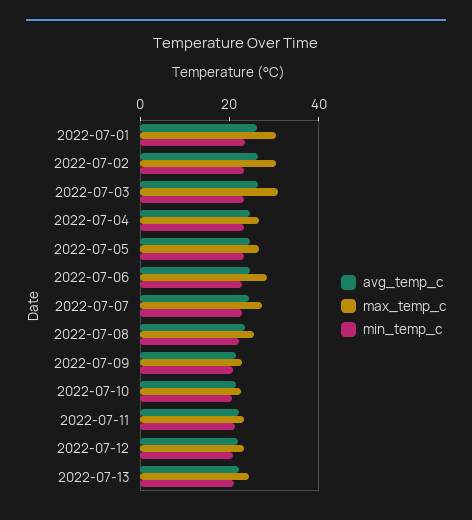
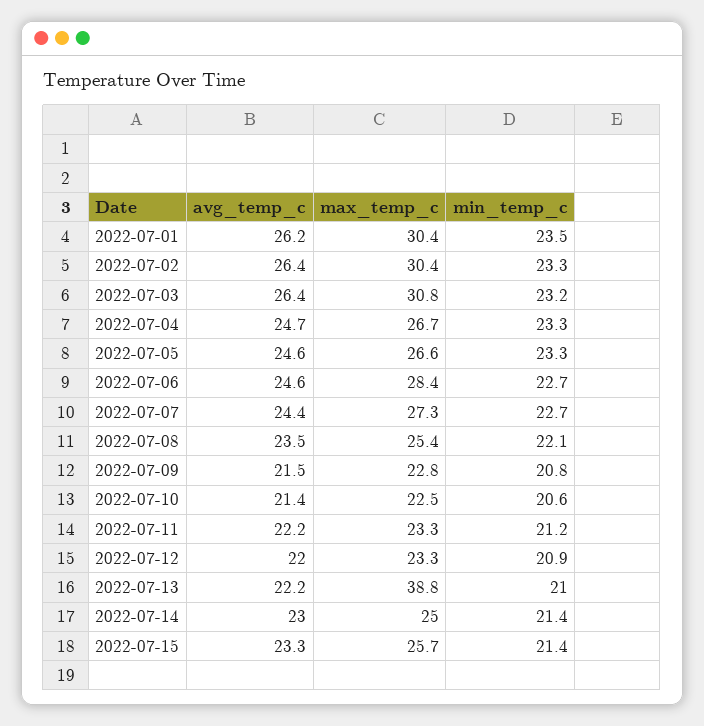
max_temp_c, 2022-07-13: 25 -> 38.8
avg_temp_c, 2022-07-14: none -> 23
max_temp_c, 2022-07-14: none -> 25
min_temp_c, 2022-07-14: none -> 21.4
avg_temp_c, 2022-07-15: none -> 23.3
max_temp_c, 2022-07-15: none -> 25.7
min_temp_c, 2022-07-15: none -> 21.4

